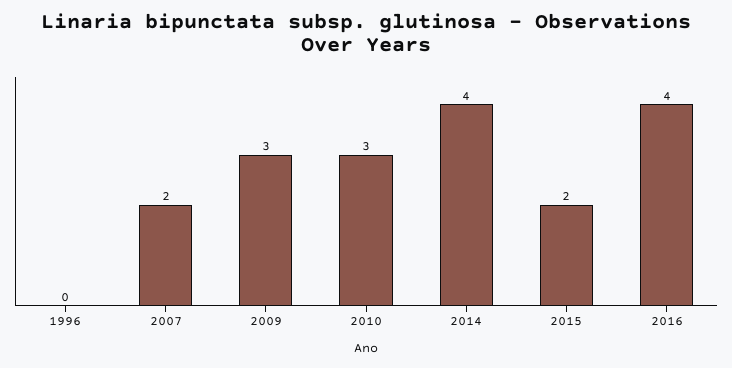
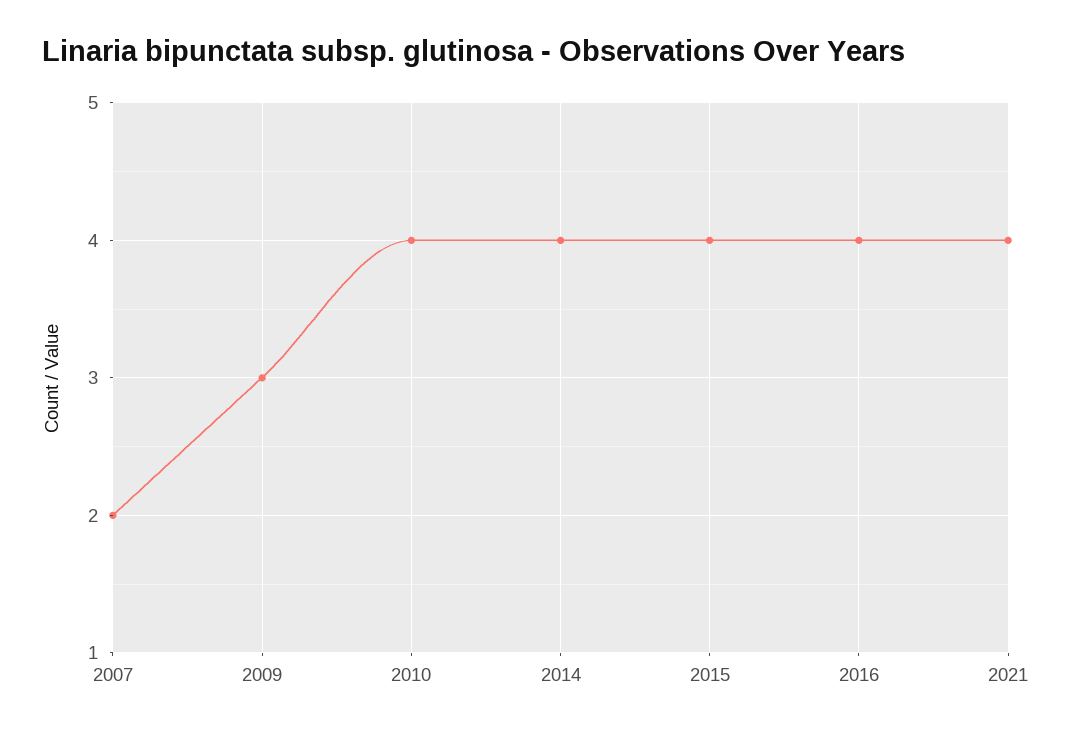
1996: 0 -> none
2010: 3 -> 4
2015: 2 -> 4
2021: none -> 4

